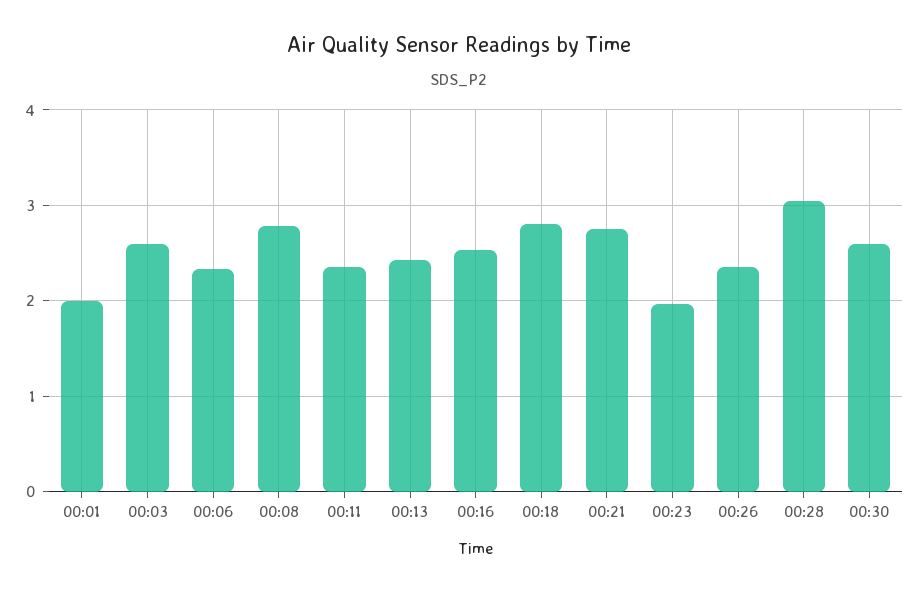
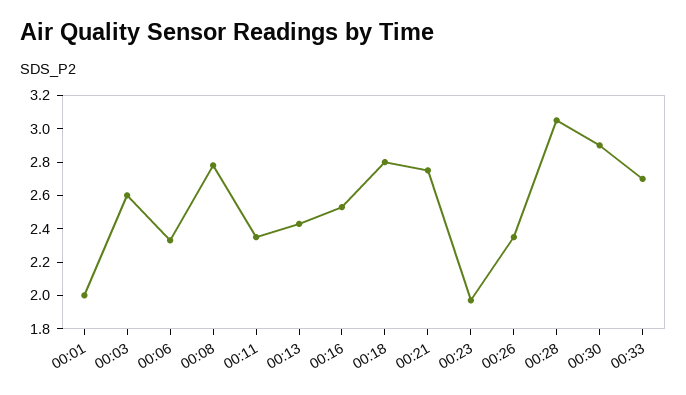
00:30: 2.6 -> 2.9
00:33: none -> 2.7

